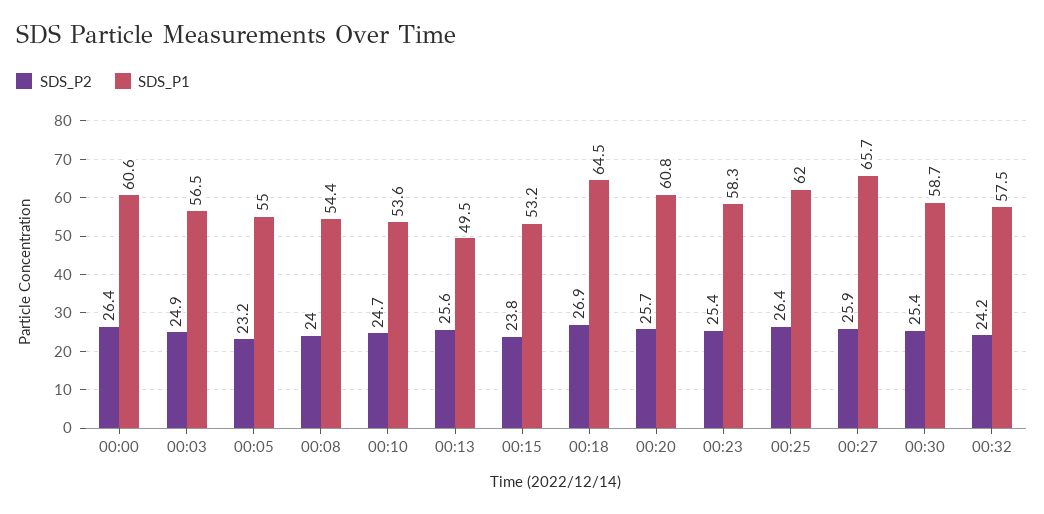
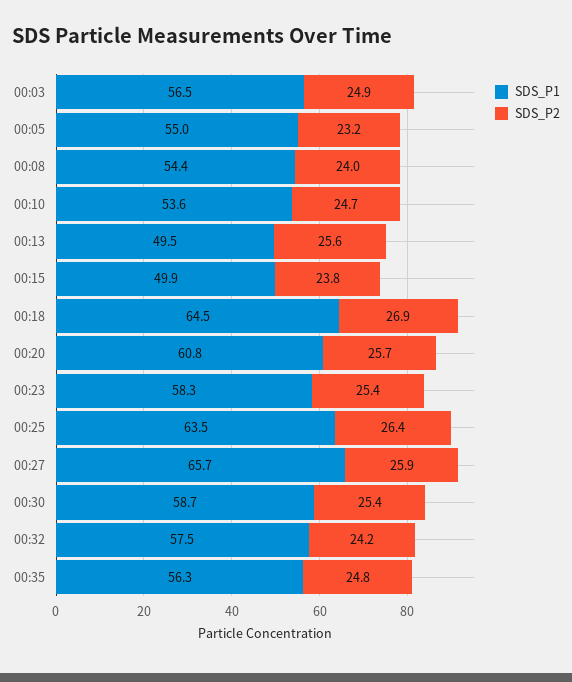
SDS_P2, 00:00: 26.4 -> none
SDS_P1, 00:00: 60.6 -> none
SDS_P1, 00:15: 53.2 -> 49.9
SDS_P1, 00:25: 62 -> 63.5
SDS_P1, 00:35: none -> 56.3
SDS_P2, 00:35: none -> 24.8

